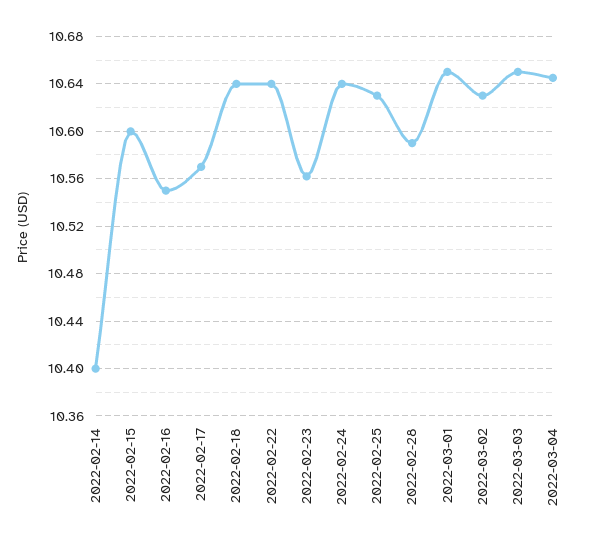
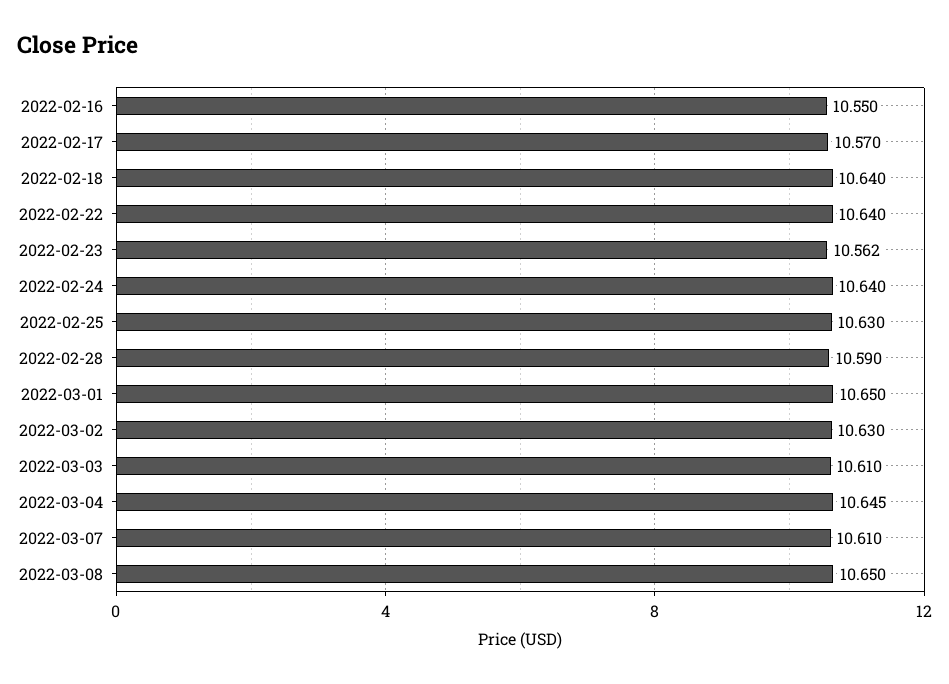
2022-02-14: 10.4 -> none
2022-02-15: 10.6 -> none
2022-03-03: 10.65 -> 10.61
2022-03-07: none -> 10.61
2022-03-08: none -> 10.65

